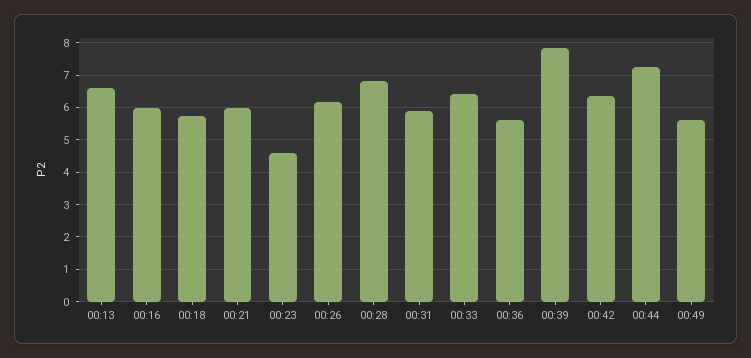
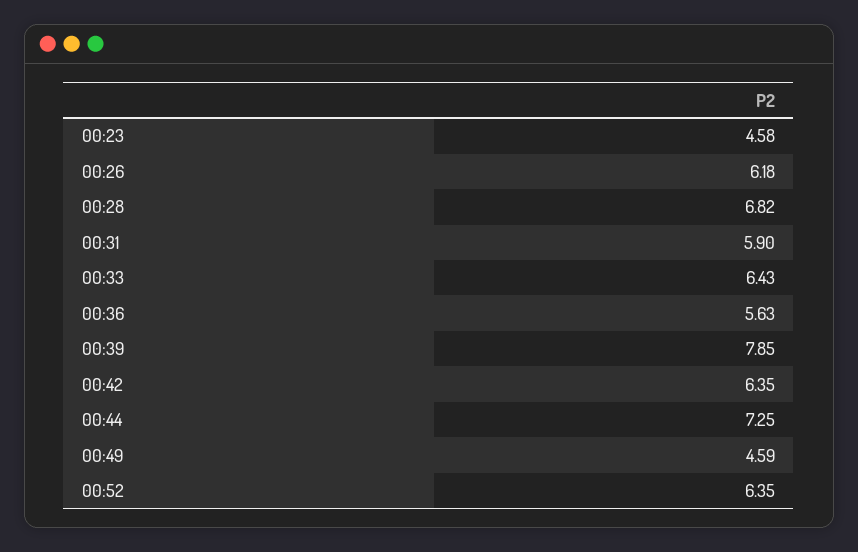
00:13: 6.6 -> none
00:16: 6 -> none
00:18: 5.8 -> none
00:21: 6 -> none
00:49: 5.6 -> 4.59
00:52: none -> 6.35

